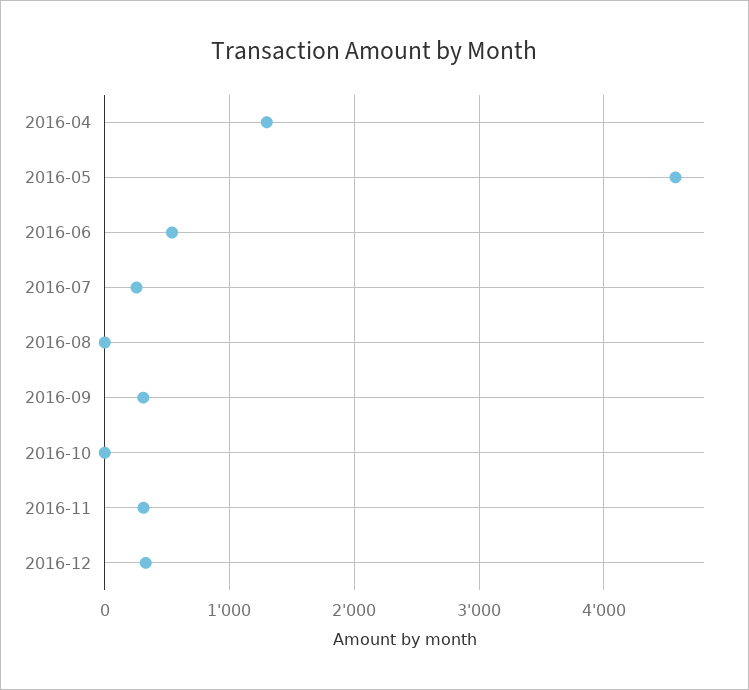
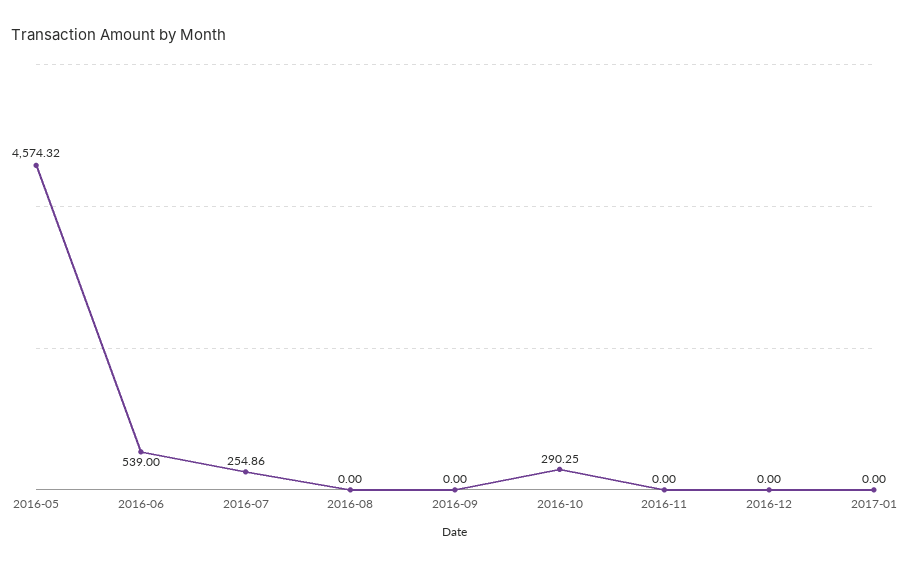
2016-04: 1300 -> none
2016-09: 300 -> 0
2016-10: 0 -> 290.25
2016-11: 300 -> 0
2016-12: 300 -> 0
2017-01: none -> 0

